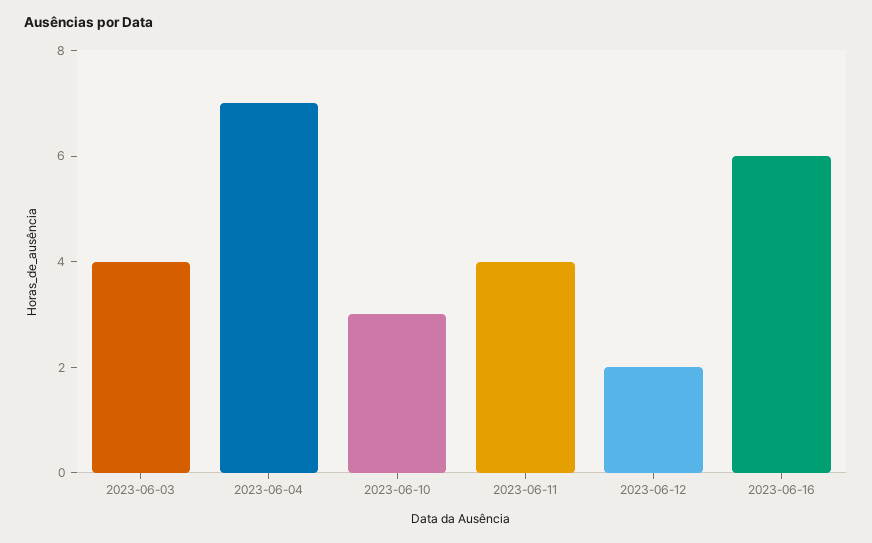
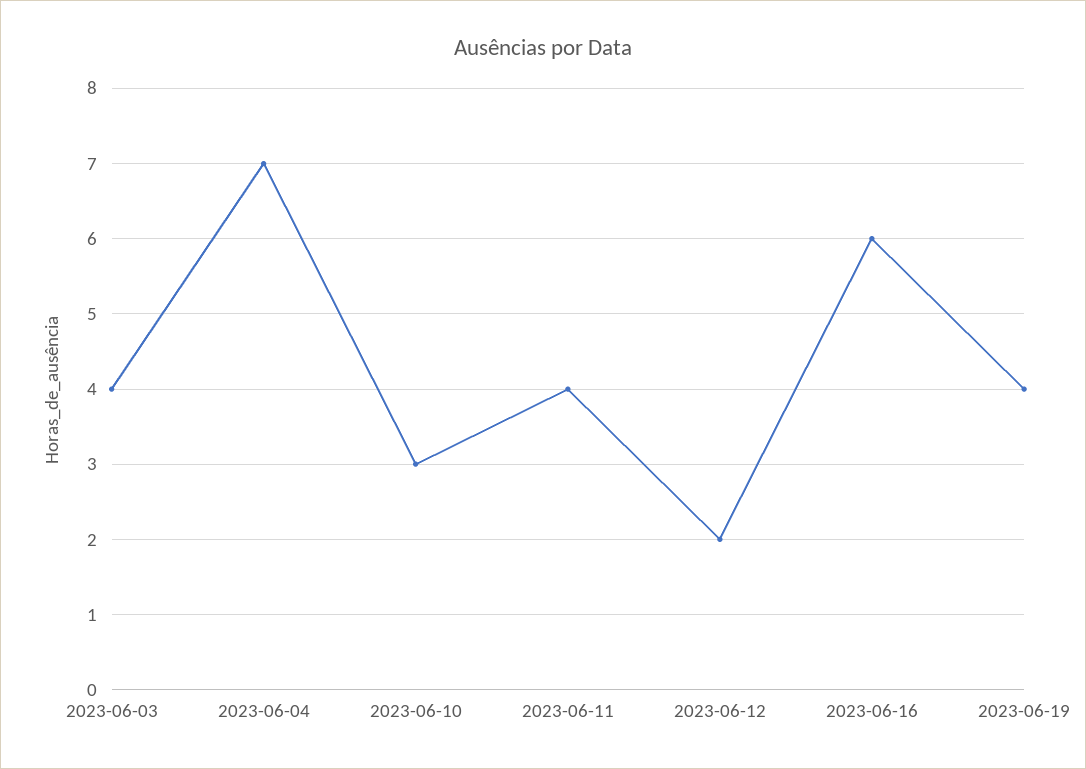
2023-06-19: none -> 4

